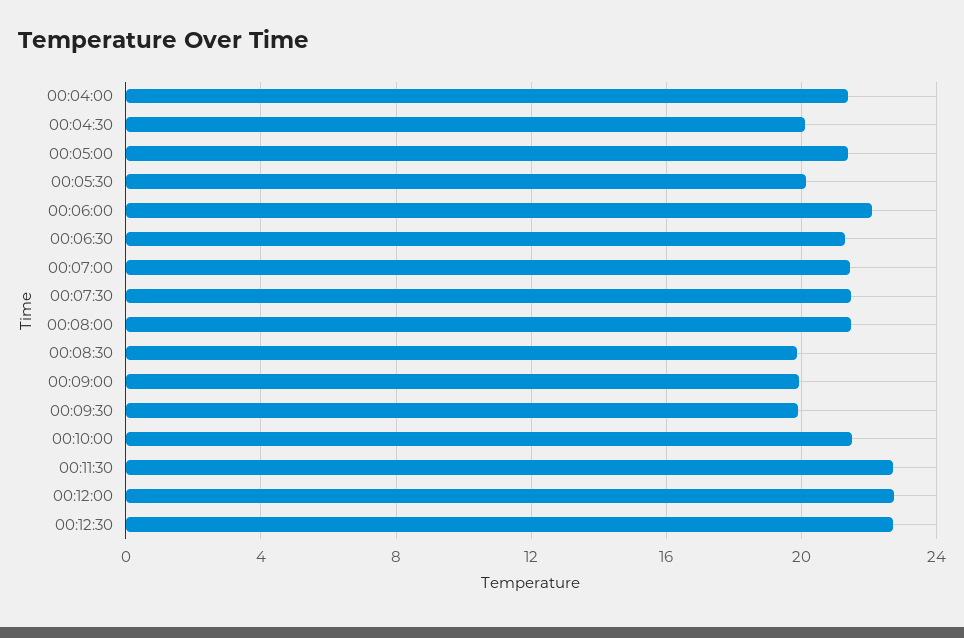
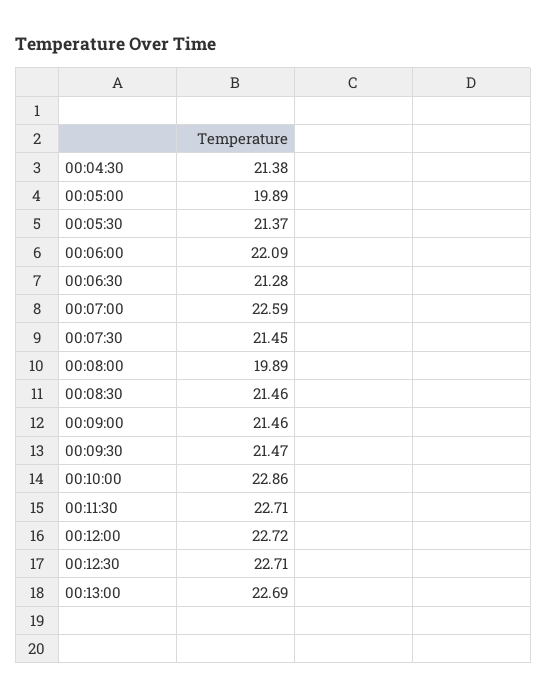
00:04:00: 21.5 -> none
00:04:30: 20 -> 21.38
00:05:00: 21.5 -> 19.89
00:05:30: 20 -> 21.37
00:07:00: 21.5 -> 22.59
00:08:00: 21.5 -> 19.89
00:08:30: 20 -> 21.46
00:09:00: 20 -> 21.46
00:09:30: 20 -> 21.47
00:10:00: 21.5 -> 22.86
00:13:00: none -> 22.69

